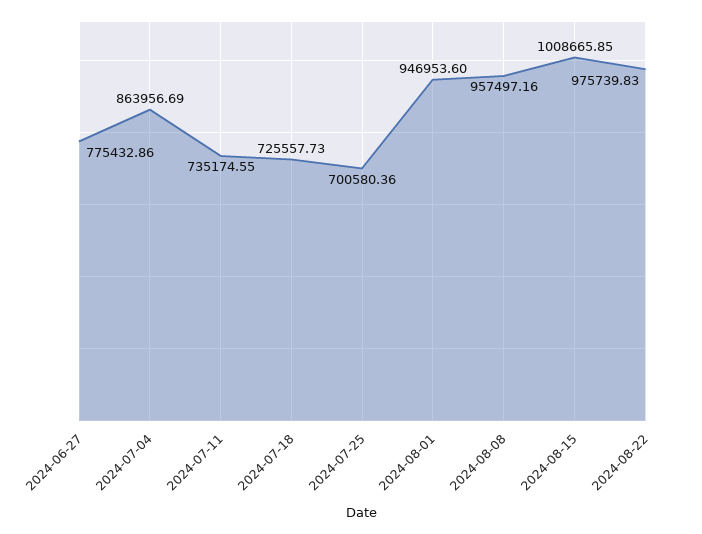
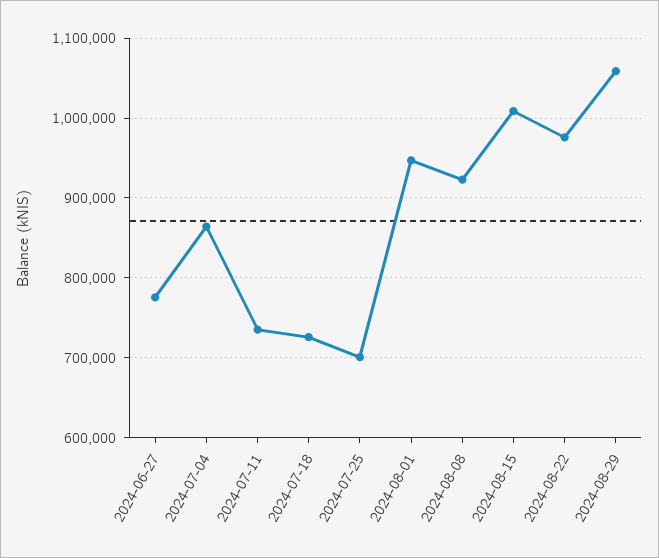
2024-08-08: 957497.16 -> 920000
2024-08-29: none -> 1060000

